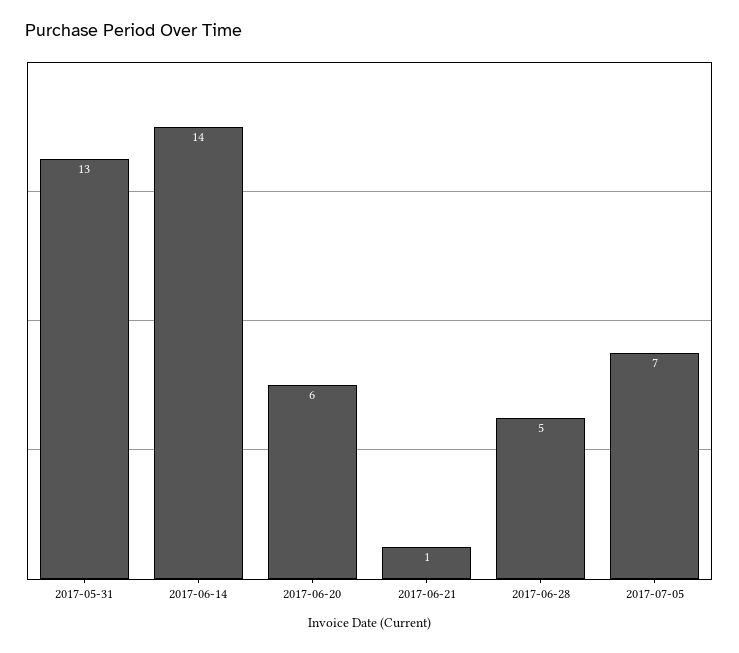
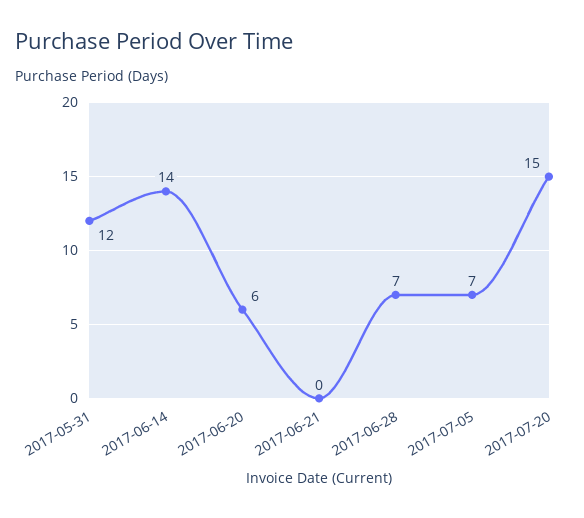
2017-05-31: 13 -> 12
2017-06-21: 1 -> 0
2017-06-28: 5 -> 7
2017-07-20: none -> 15

